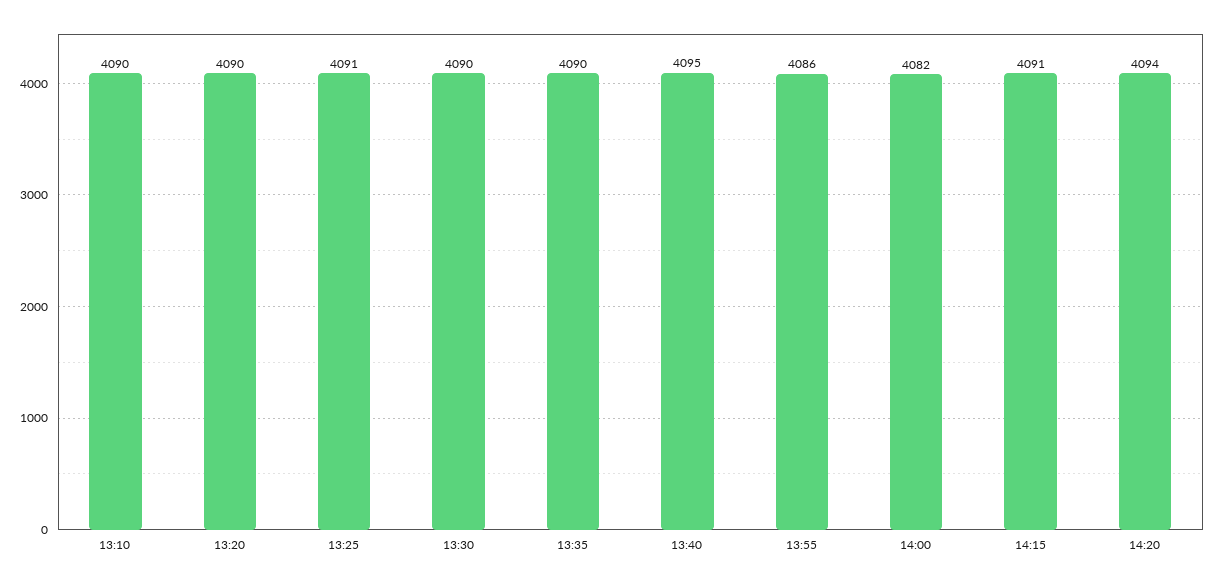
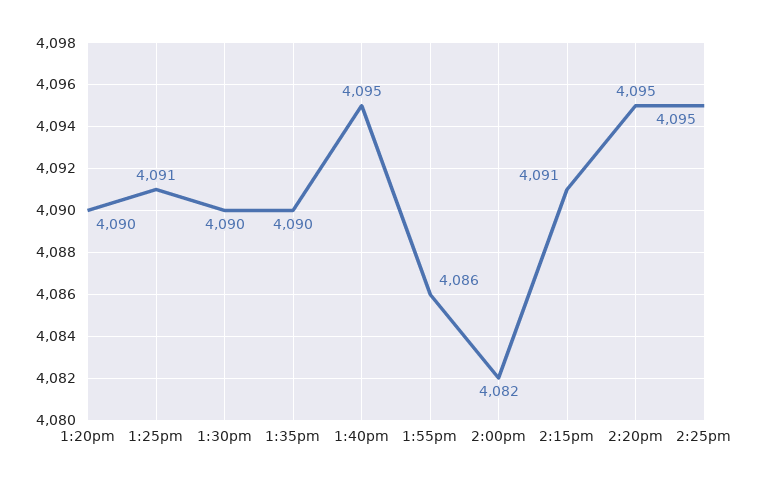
13:10: 4090 -> none
14:20: 4094 -> 4095
2:25pm: none -> 4095

